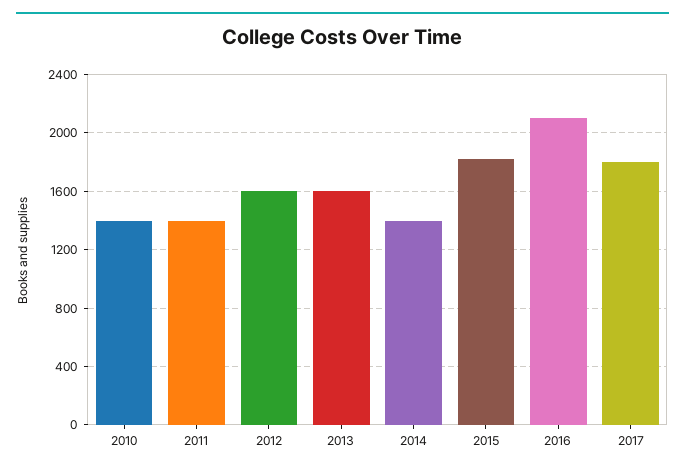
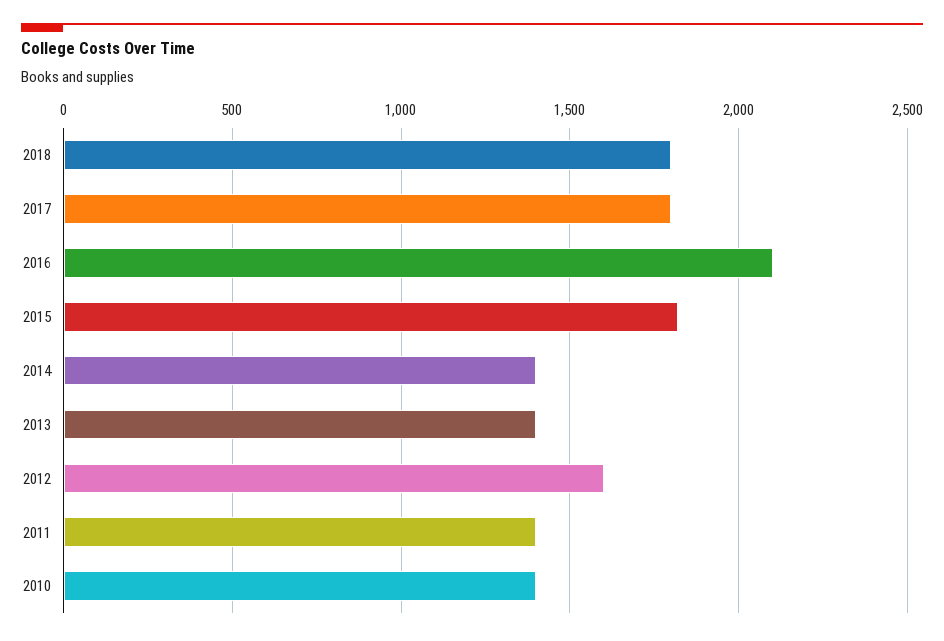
2013: 1600 -> 1400
2018: none -> 1800

